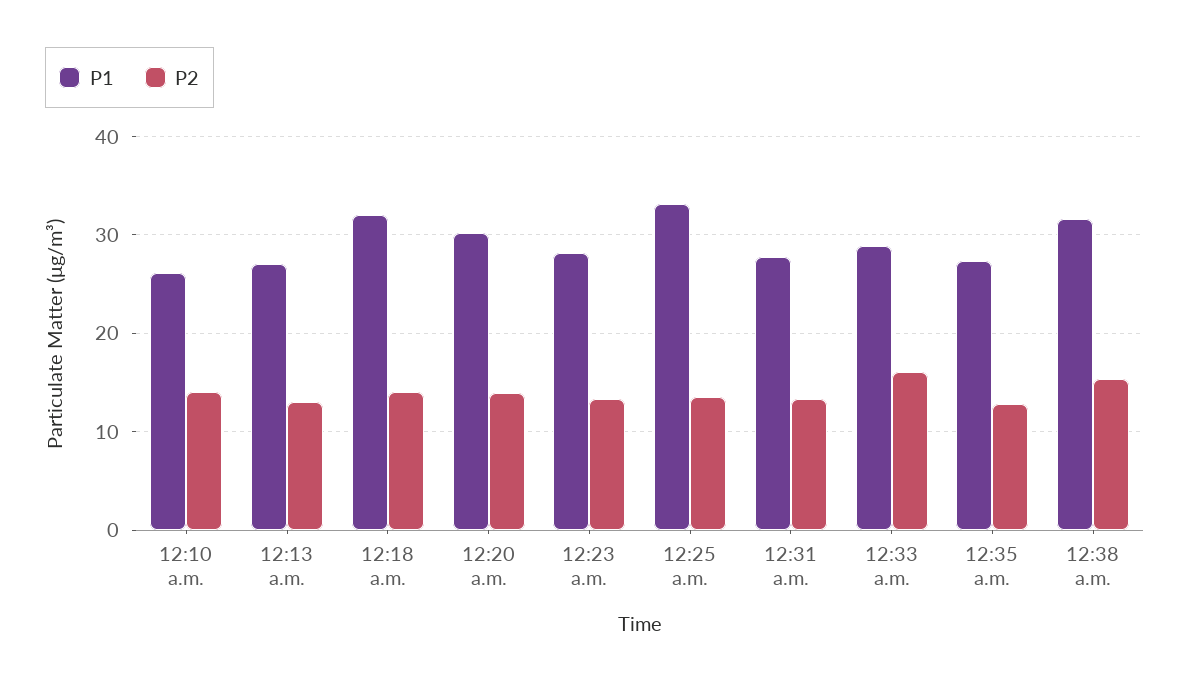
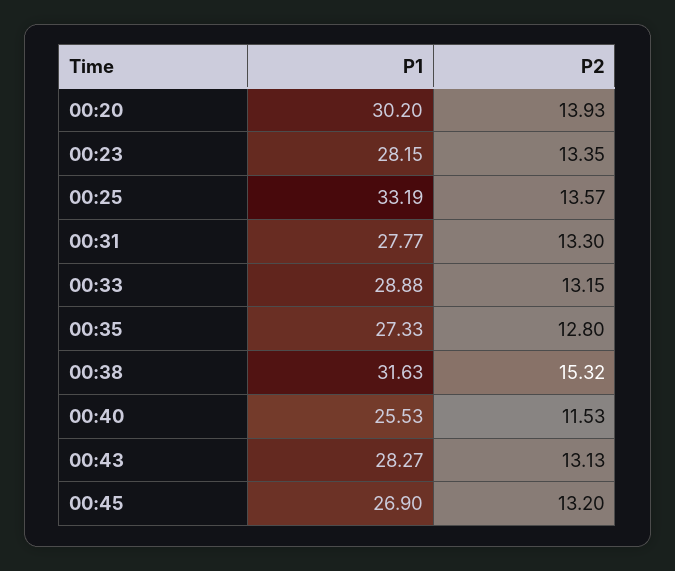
P1, 12:10 a.m.: 26 -> none
P2, 12:10 a.m.: 14 -> none
P1, 12:13 a.m.: 27 -> none
P2, 12:13 a.m.: 13 -> none
P1, 12:18 a.m.: 32 -> none
P2, 12:18 a.m.: 14 -> none
P2, 12:33 a.m.: 16 -> 13.15
P1, 00:40: none -> 25.53
P2, 00:40: none -> 11.53
P1, 00:43: none -> 28.27
P2, 00:43: none -> 13.13
P1, 00:45: none -> 26.9
P2, 00:45: none -> 13.2

